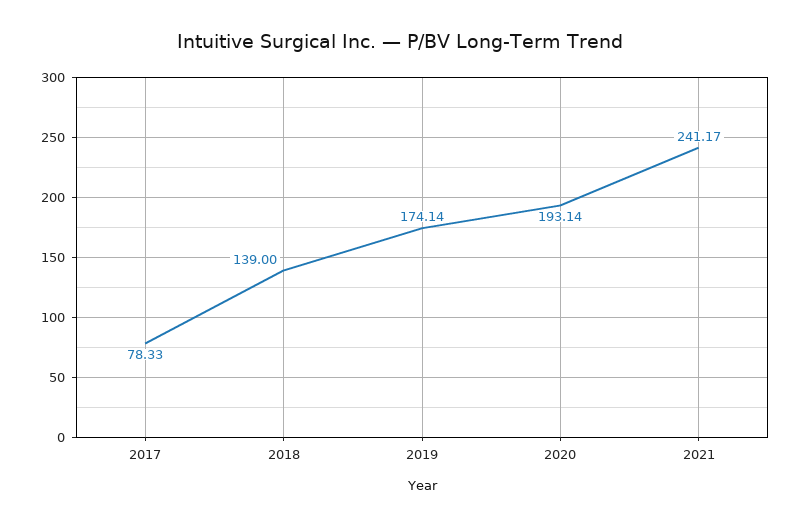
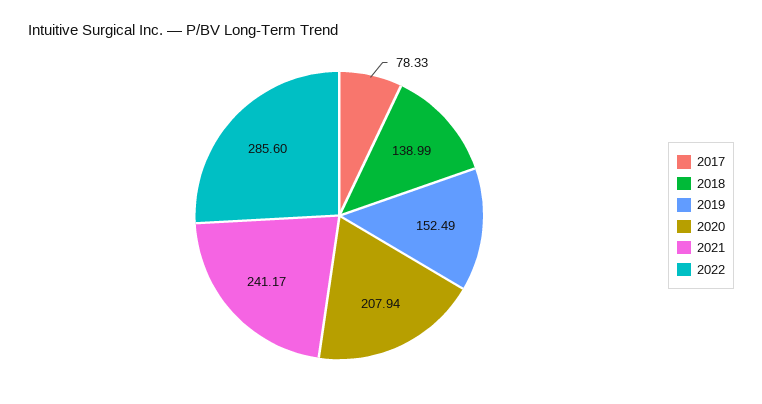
2018: 139 -> 138.99
2019: 174.14 -> 152.49
2020: 193.14 -> 207.94
2022: none -> 285.6

